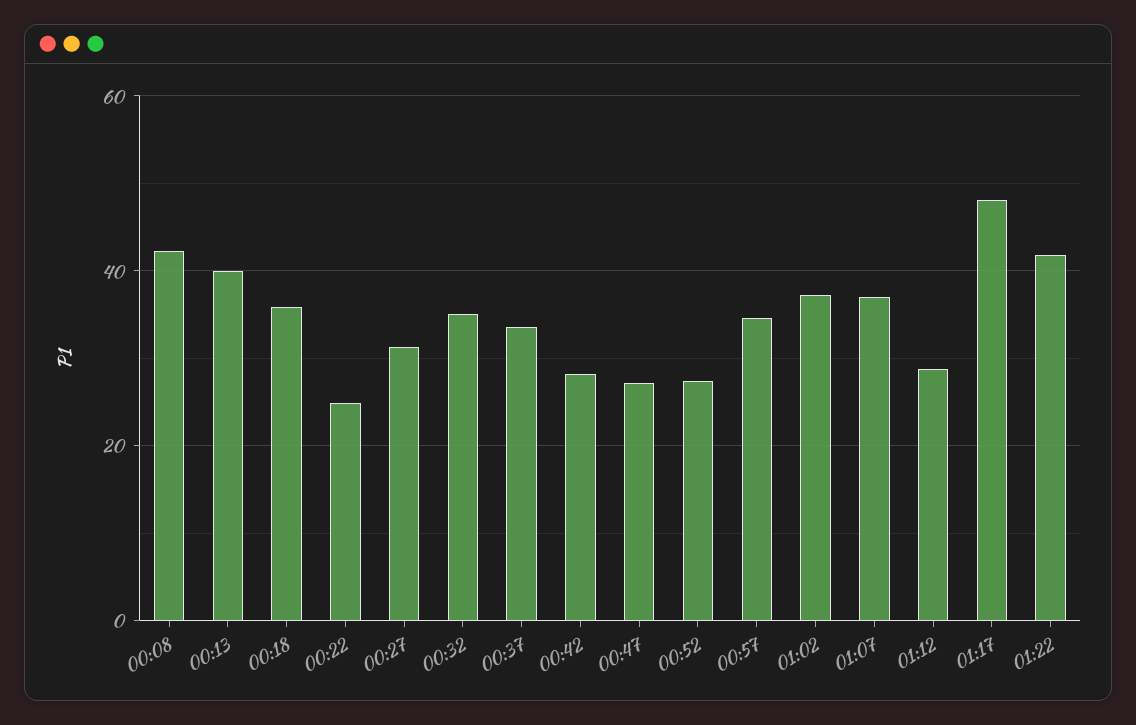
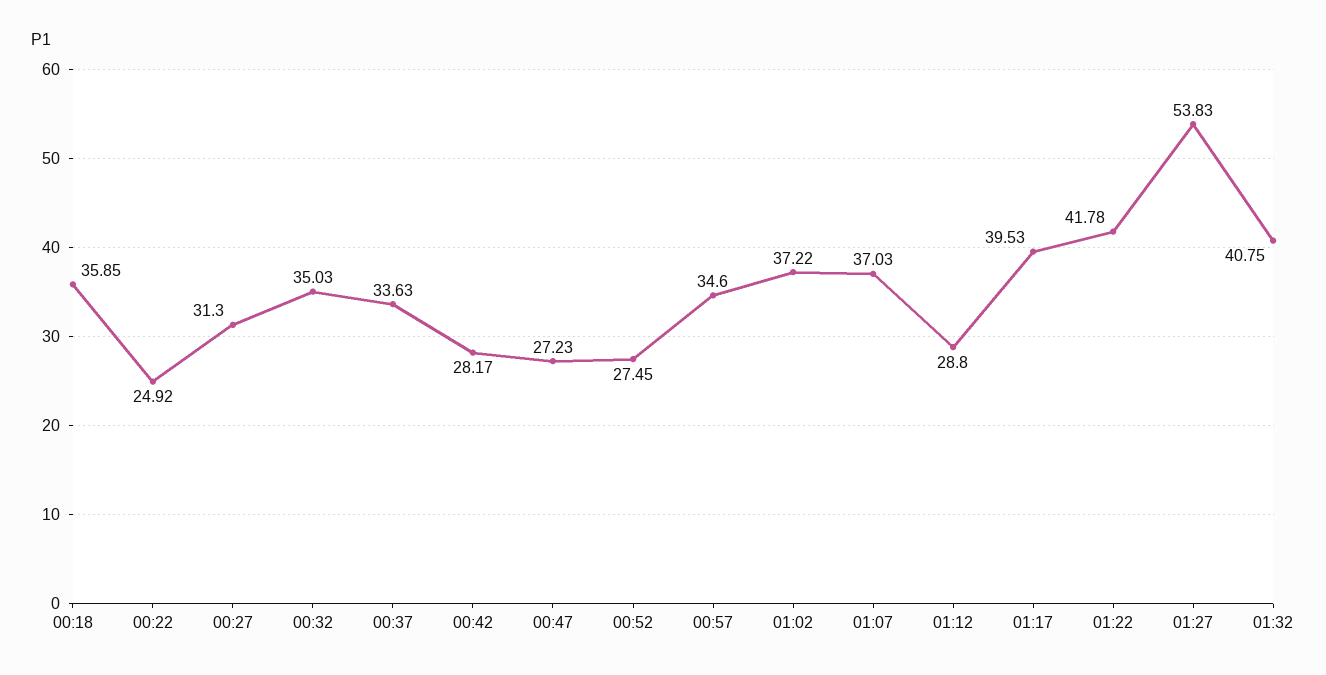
00:08: 42 -> none
00:13: 40 -> none
01:17: 48 -> 39.53
01:27: none -> 53.83
01:32: none -> 40.75

